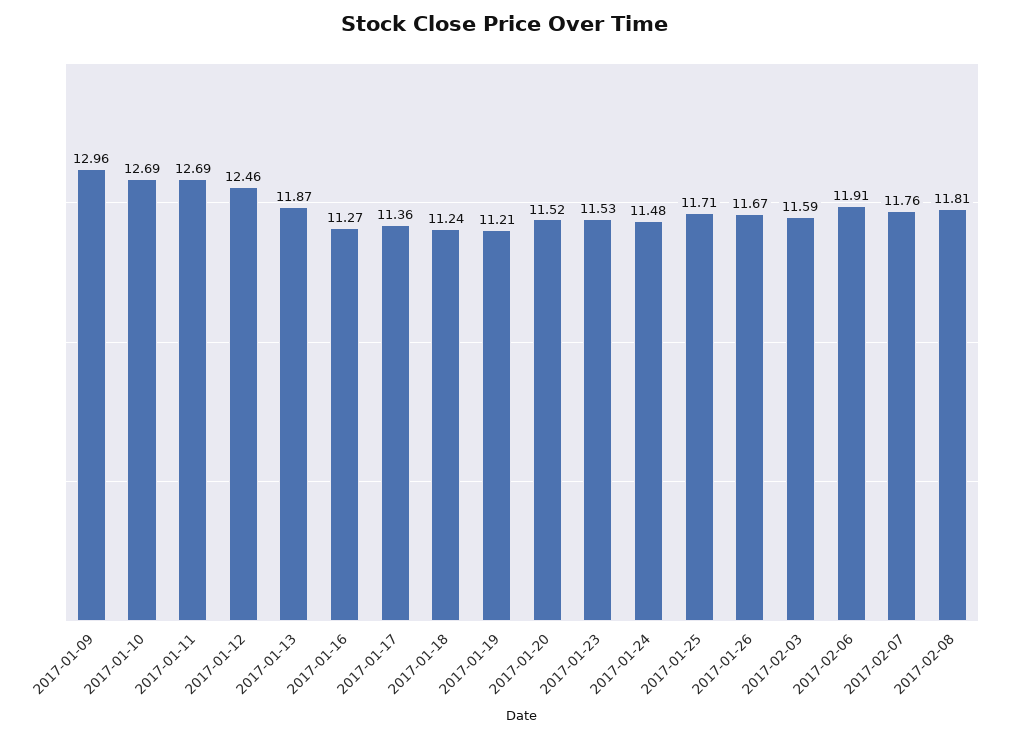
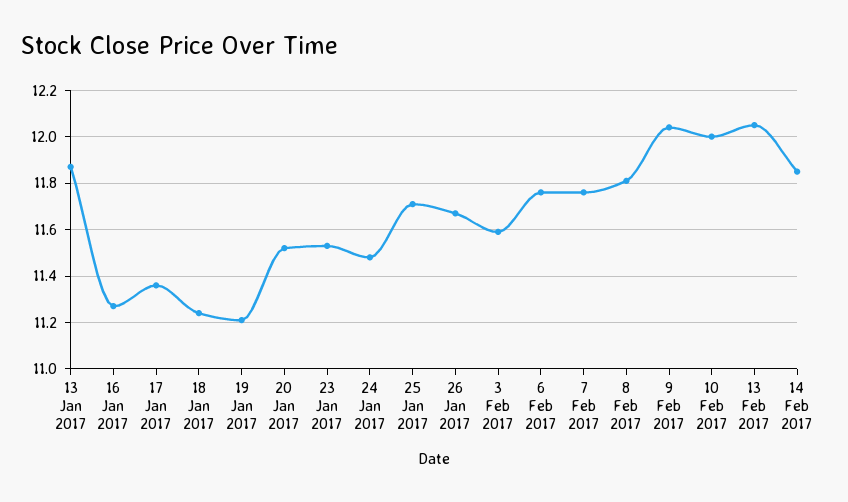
2017-01-09: 12.96 -> none
2017-01-10: 12.69 -> none
2017-01-11: 12.69 -> none
2017-01-12: 12.46 -> none
2017-02-06: 11.91 -> 11.75
9 Feb 2017: none -> 12.05
10 Feb 2017: none -> 12
13 Feb 2017: none -> 12.05
14 Feb 2017: none -> 11.85

